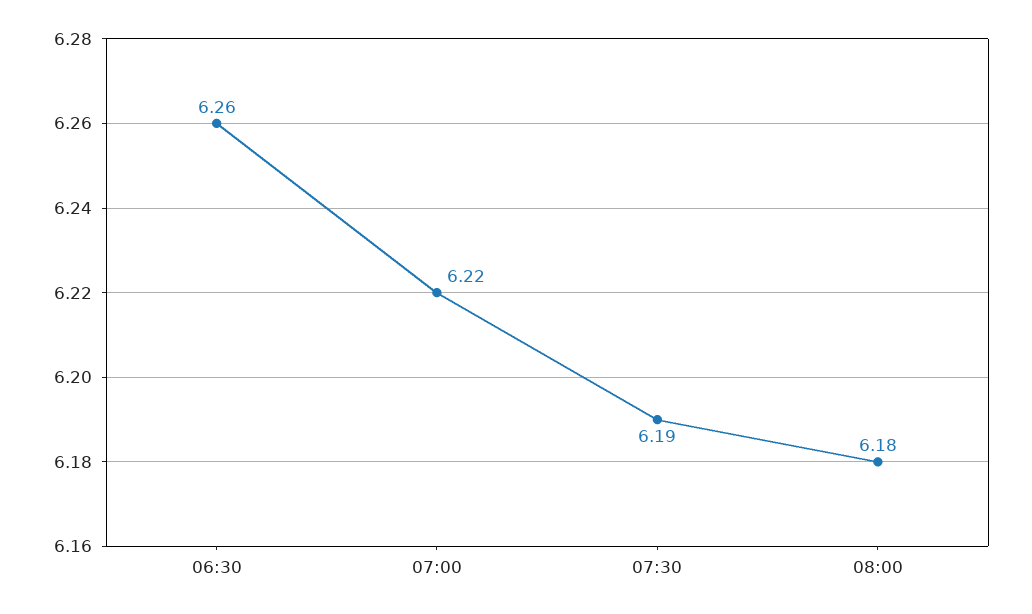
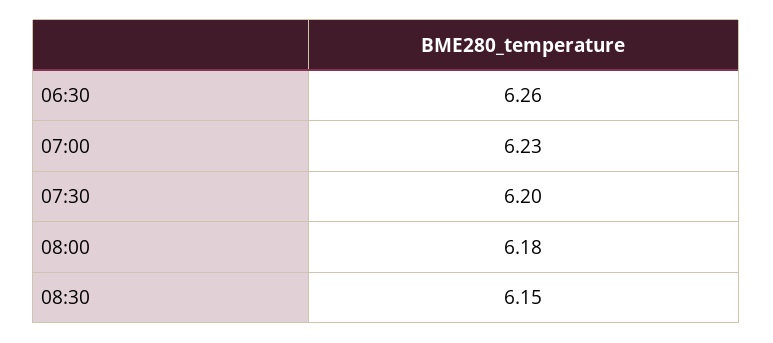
07:00: 6.22 -> 6.23
07:30: 6.19 -> 6.2
08:30: none -> 6.15

